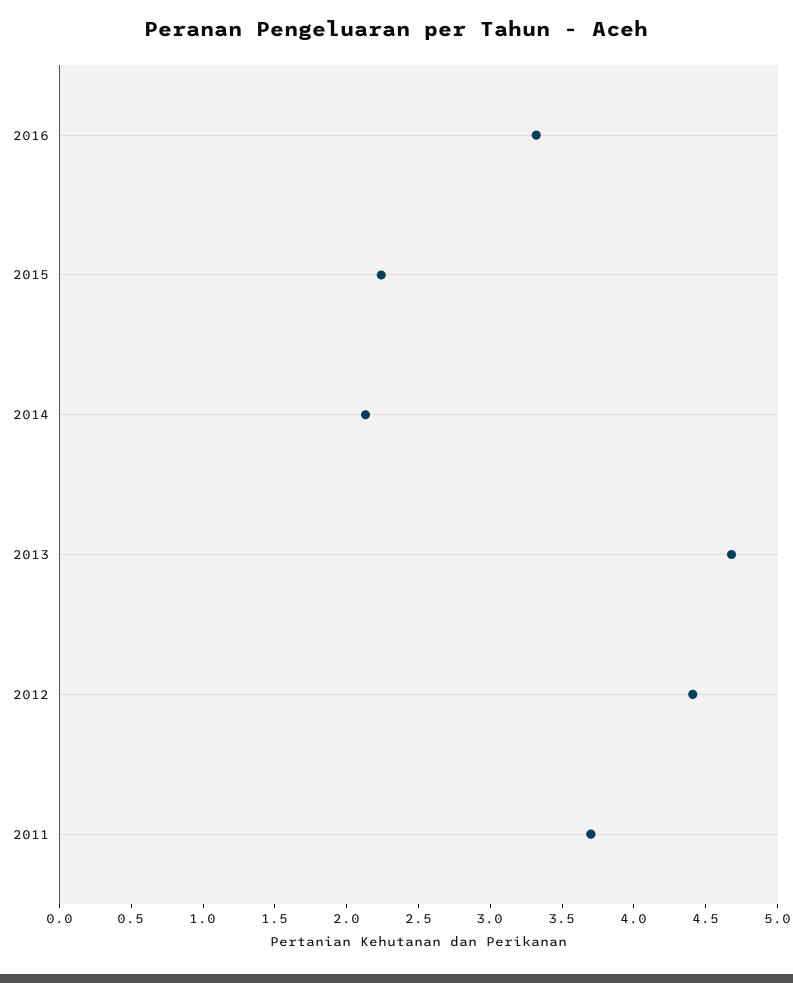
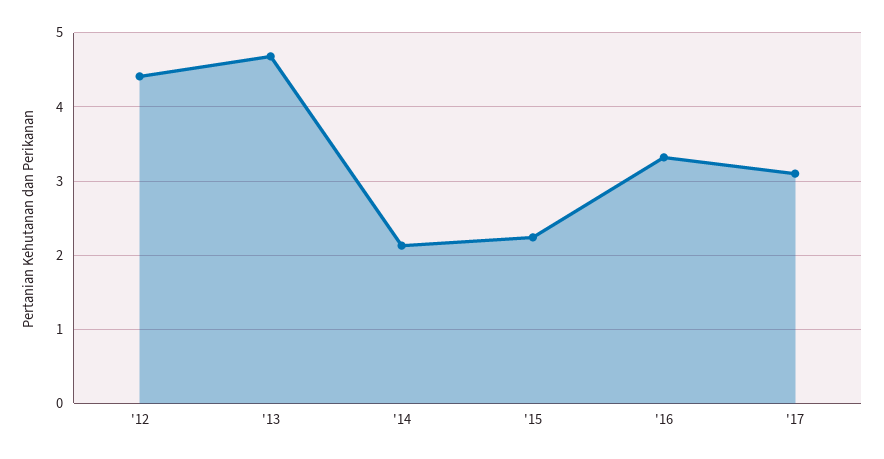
2011: 3.7 -> none
'17: none -> 3.1

